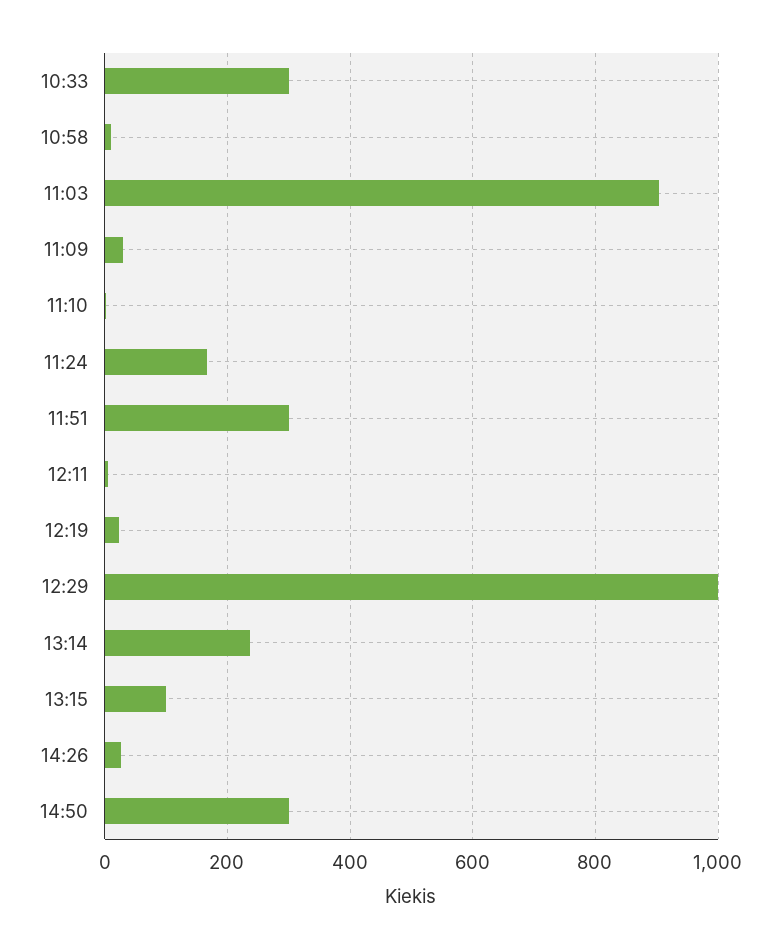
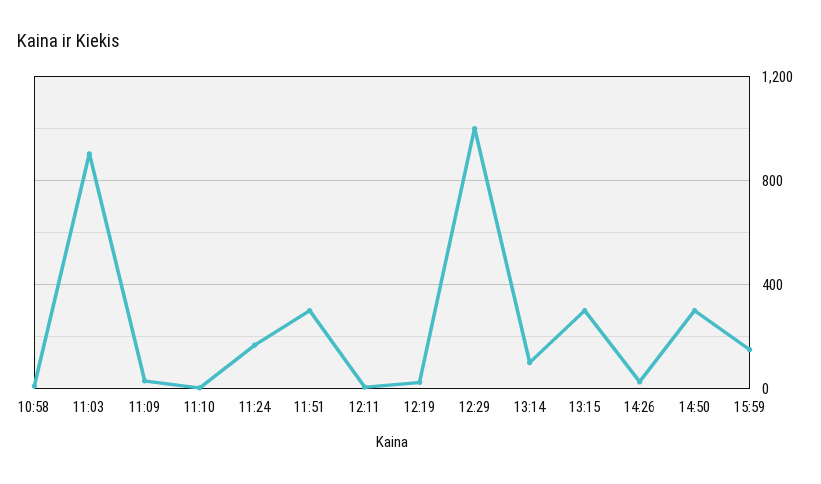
10:33: 300 -> none
13:14: 240 -> 100
13:15: 100 -> 300
15:59: none -> 150

